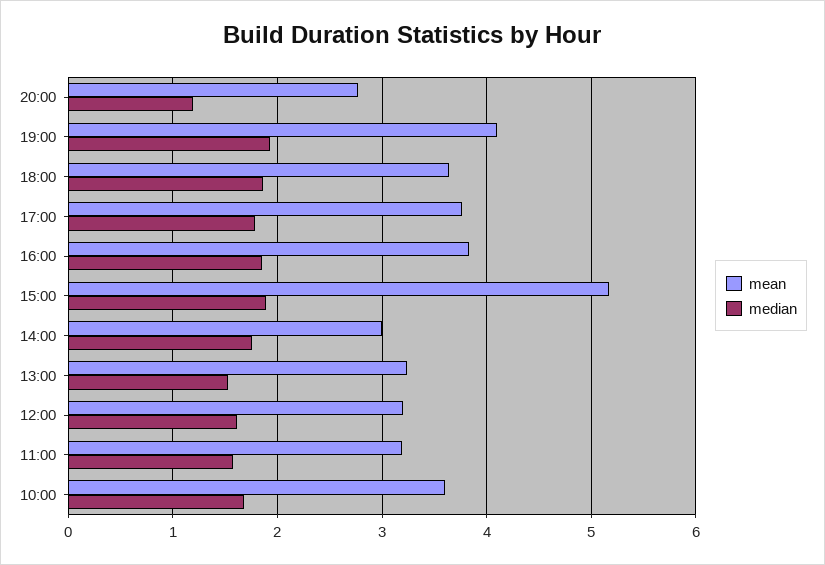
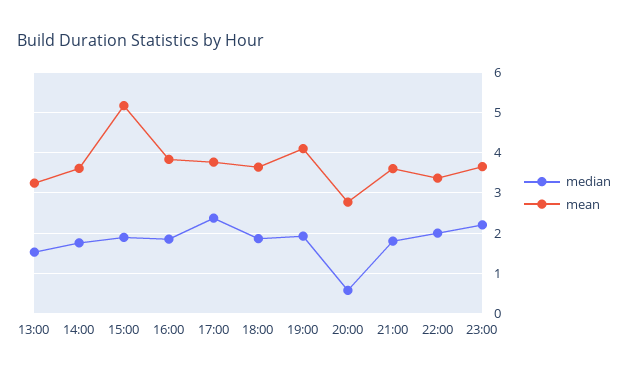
median, 20:00: 1.2 -> 0.6
median, 17:00: 1.8 -> 2.4
mean, 14:00: 3 -> 3.6
mean, 12:00: 3.2 -> none
median, 12:00: 1.6 -> none
mean, 11:00: 3.2 -> none
median, 11:00: 1.6 -> none
mean, 10:00: 3.6 -> none
median, 10:00: 1.7 -> none
median, 21:00: none -> 1.8
mean, 21:00: none -> 3.6
median, 22:00: none -> 2
mean, 22:00: none -> 3.4
median, 23:00: none -> 2.2
mean, 23:00: none -> 3.6

